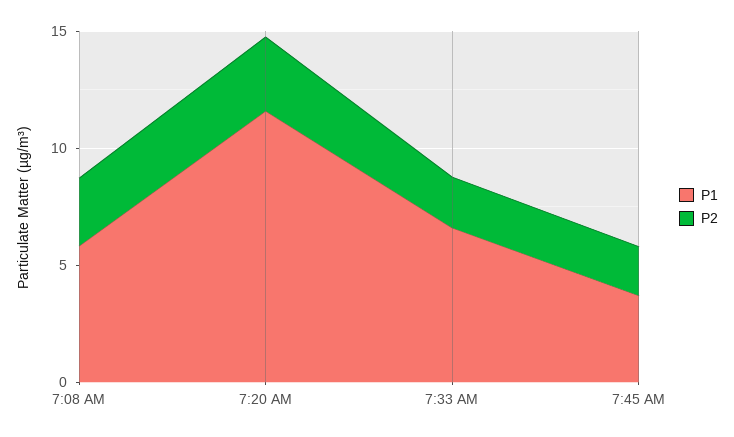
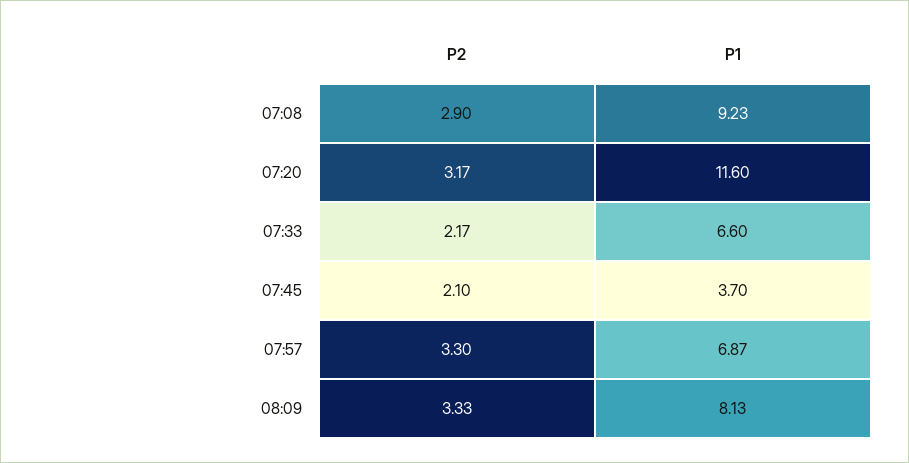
P1, 7:08 AM: 6 -> 9.23
P2, 07:57: none -> 3.3
P1, 07:57: none -> 6.87
P2, 08:09: none -> 3.33
P1, 08:09: none -> 8.13

